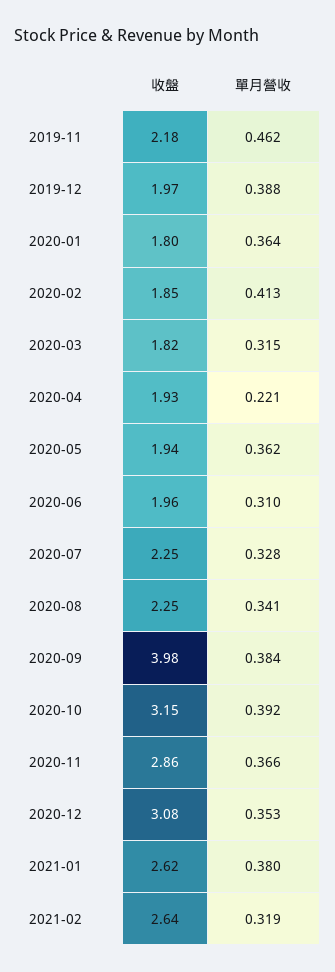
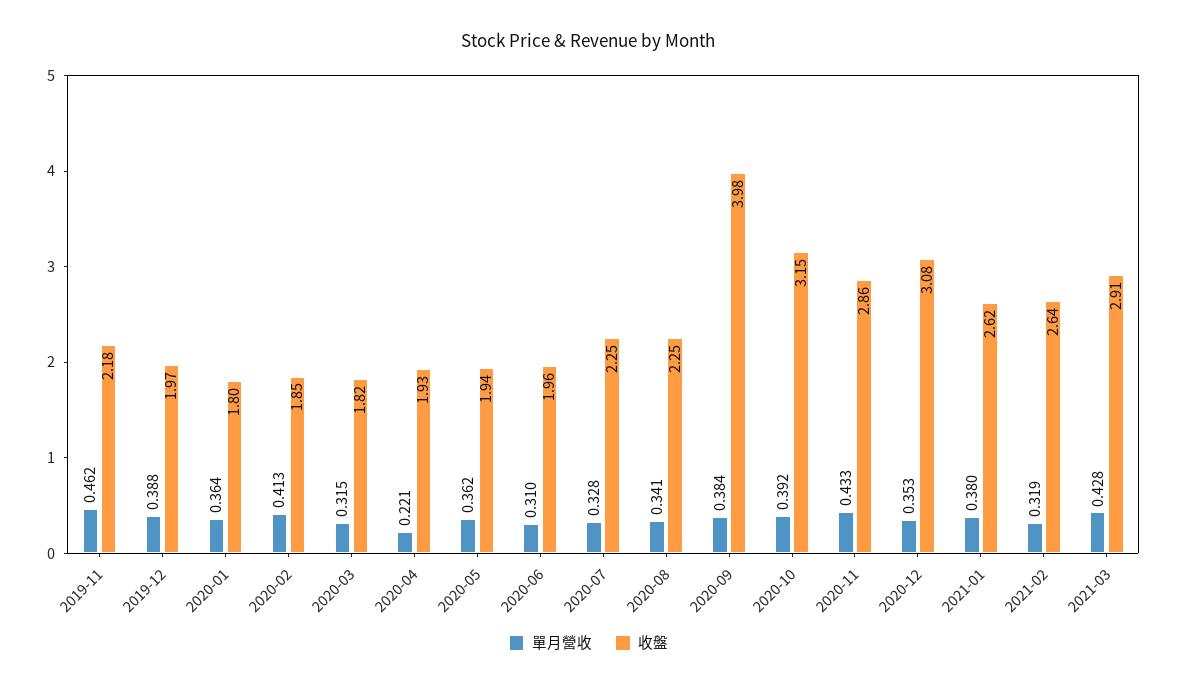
單月營收, 2020-11: 0.366 -> 0.433
單月營收, 2021-03: none -> 0.428
收盤, 2021-03: none -> 2.91

